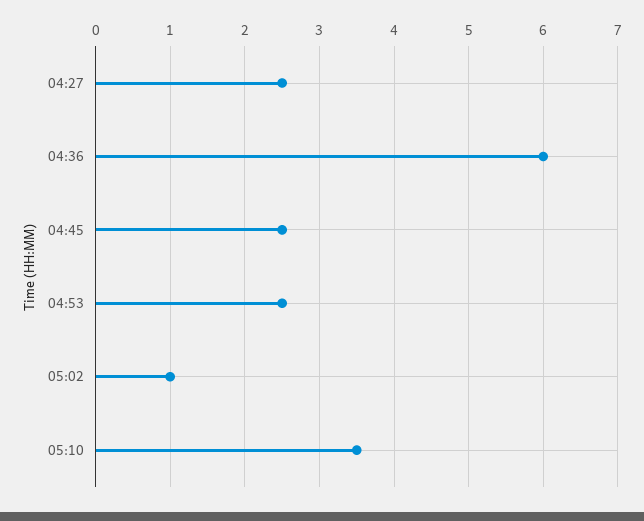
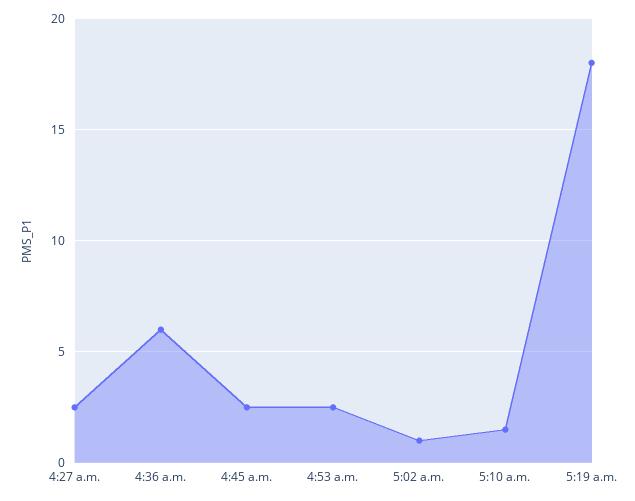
05:10: 3.5 -> 1.5
5:19 a.m.: none -> 18

